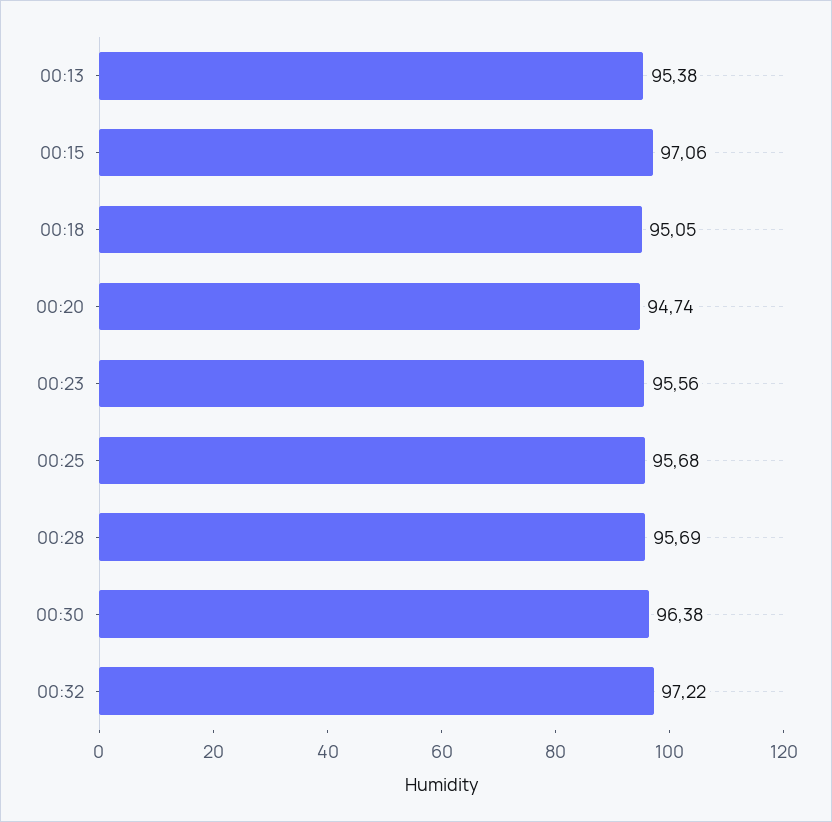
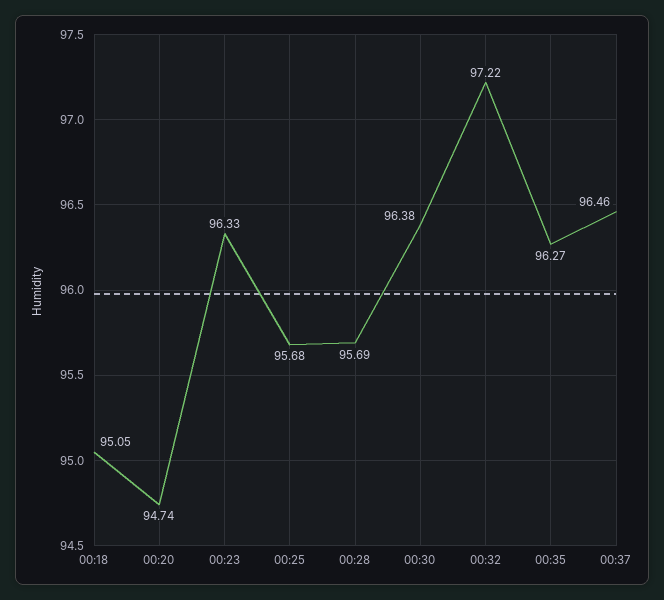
00:13: 95.38 -> none
00:15: 97.06 -> none
00:23: 95.56 -> 96.33
00:35: none -> 96.27
00:37: none -> 96.46

